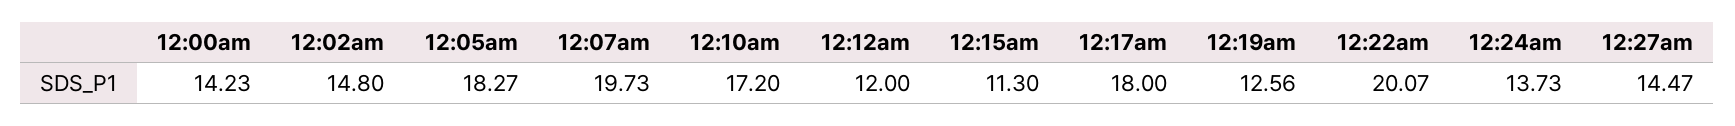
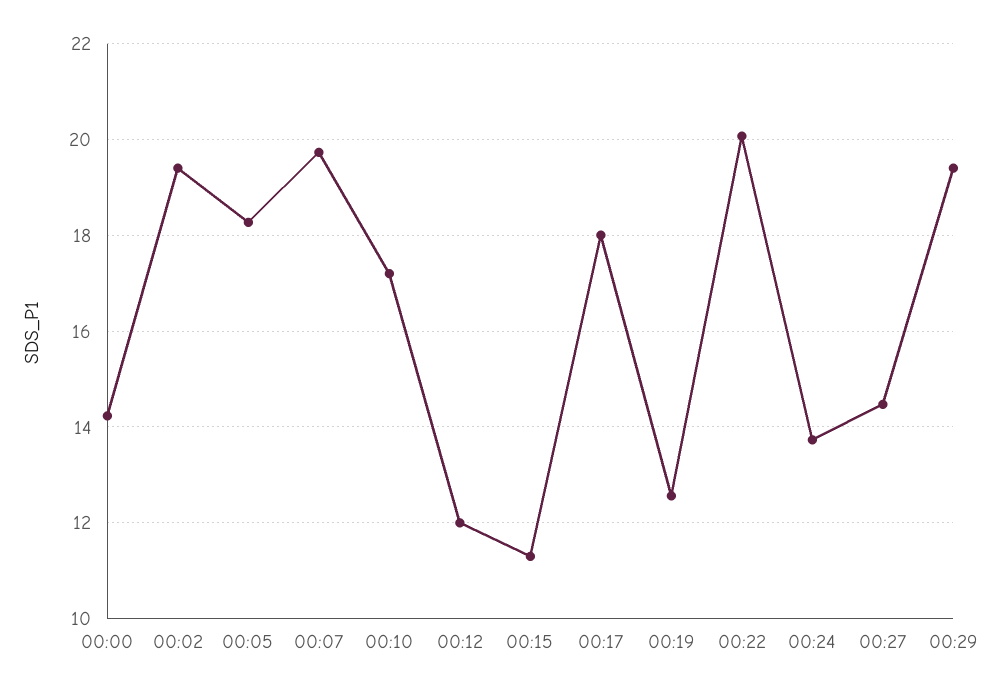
12:02am: 14.8 -> 19.4
00:29: none -> 19.4

